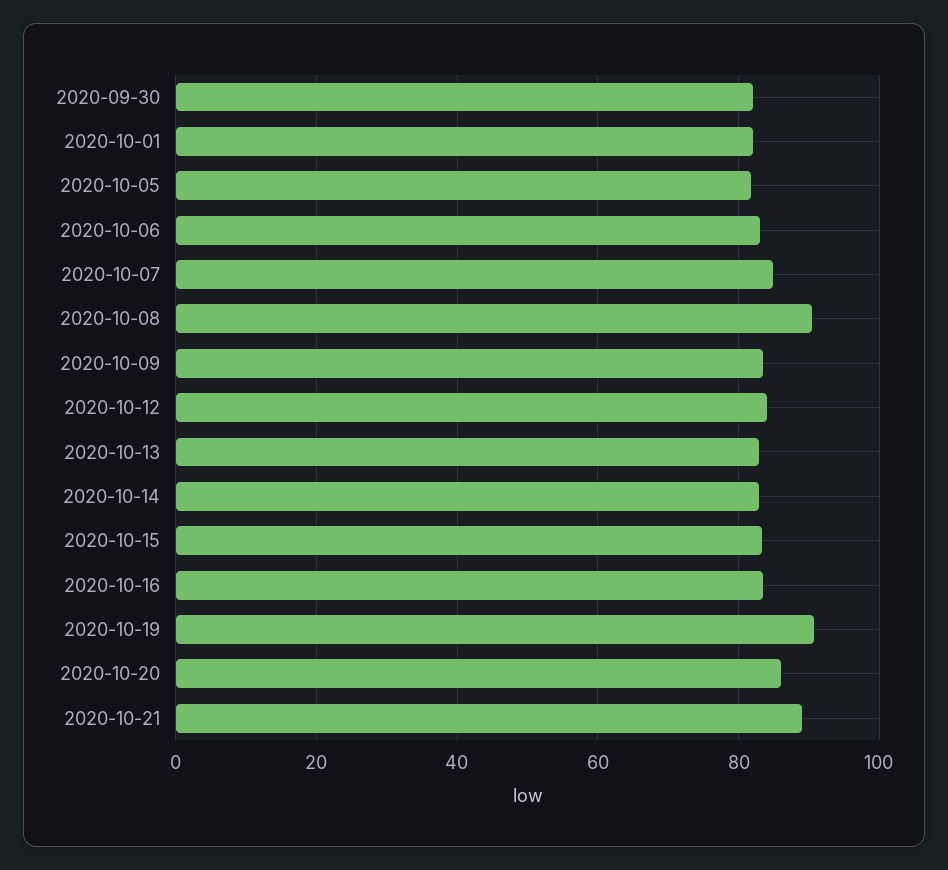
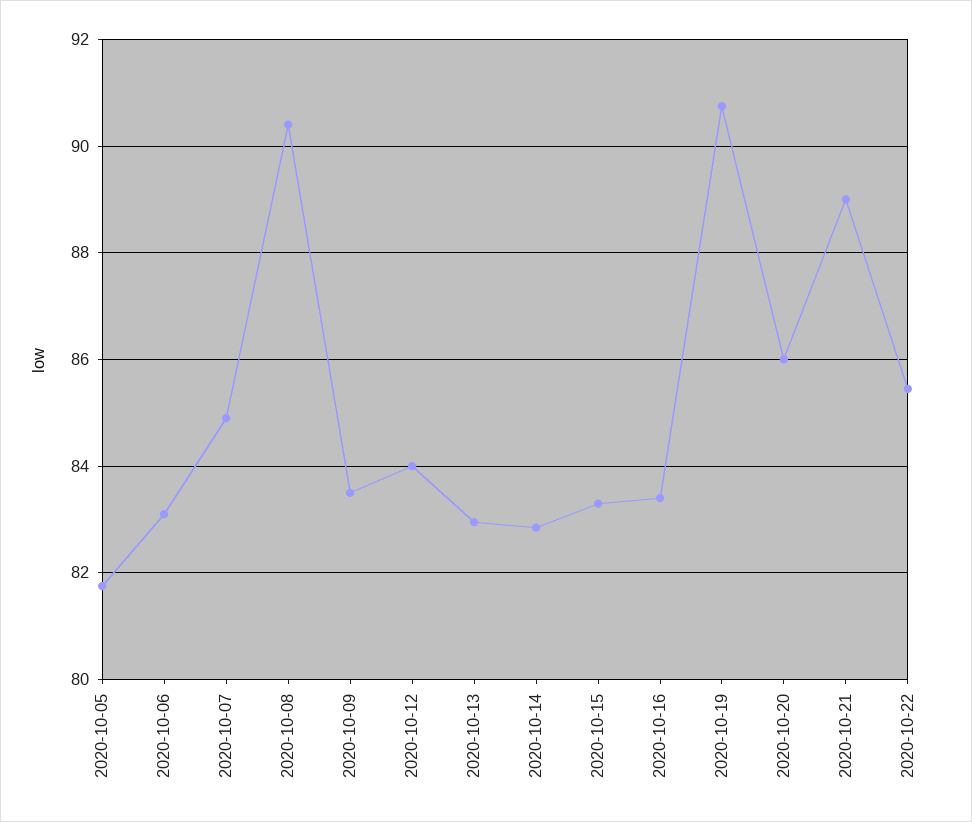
2020-09-30: 82 -> none
2020-10-01: 82 -> none
2020-10-22: none -> 85.4

